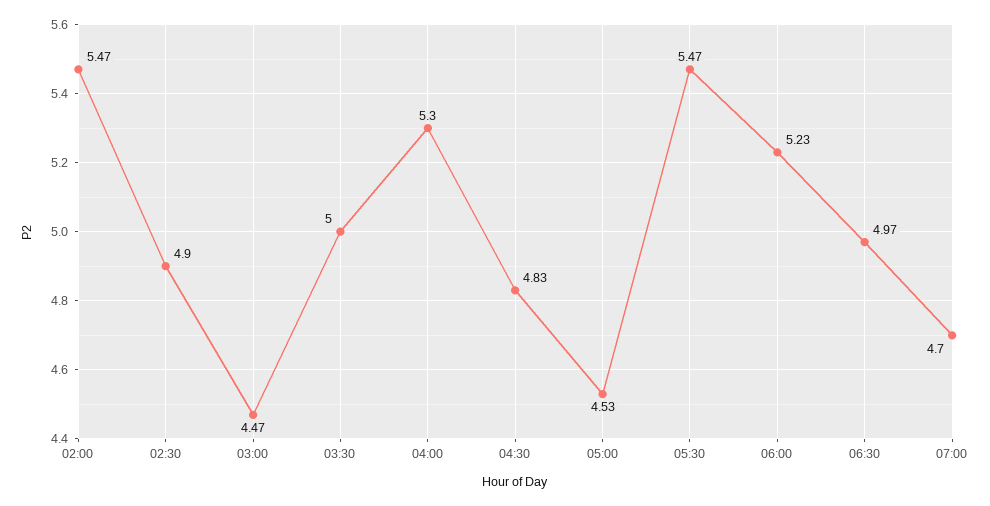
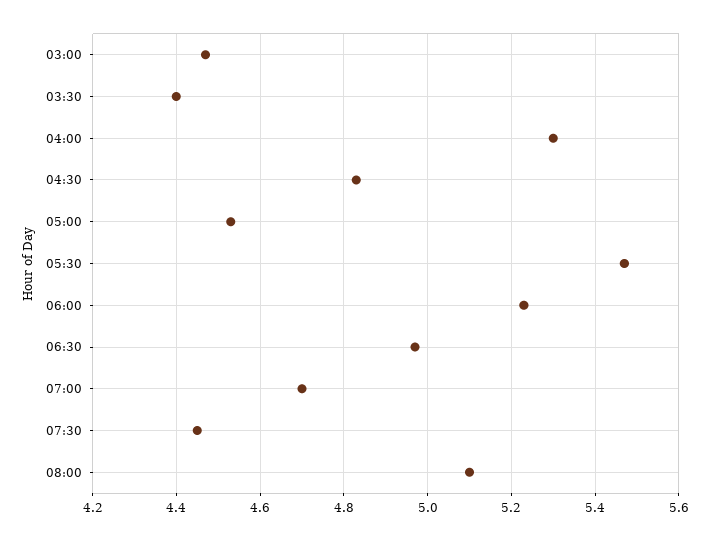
02:00: 5.47 -> none
02:30: 4.9 -> none
03:30: 5 -> 4.4
07:30: none -> 4.45
08:00: none -> 5.1

